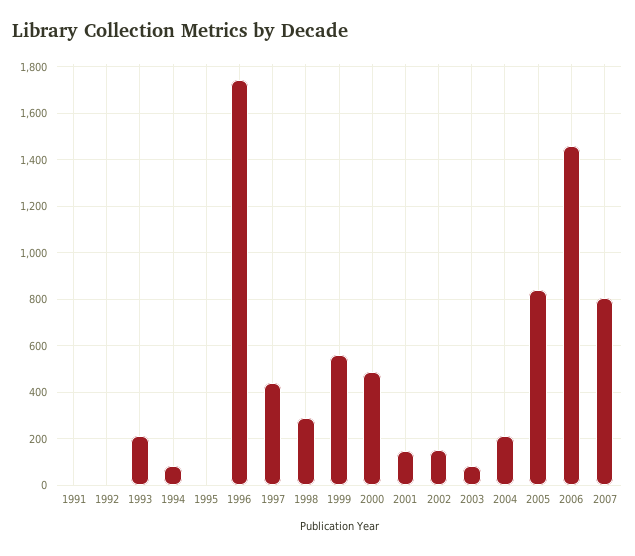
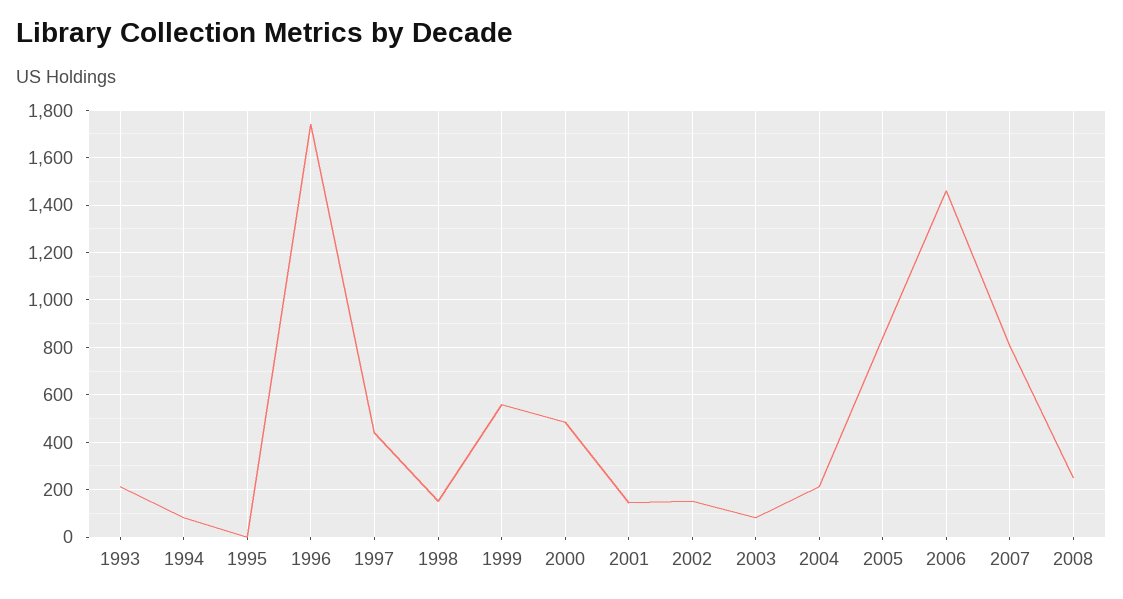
1991: 0 -> none
1992: 0 -> none
1998: 300 -> 150
2008: none -> 250

